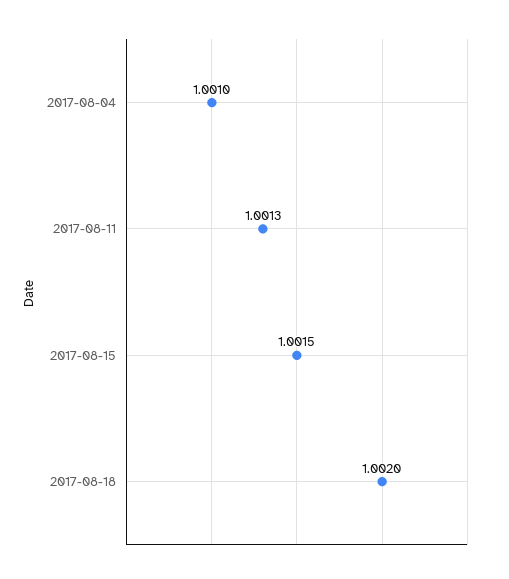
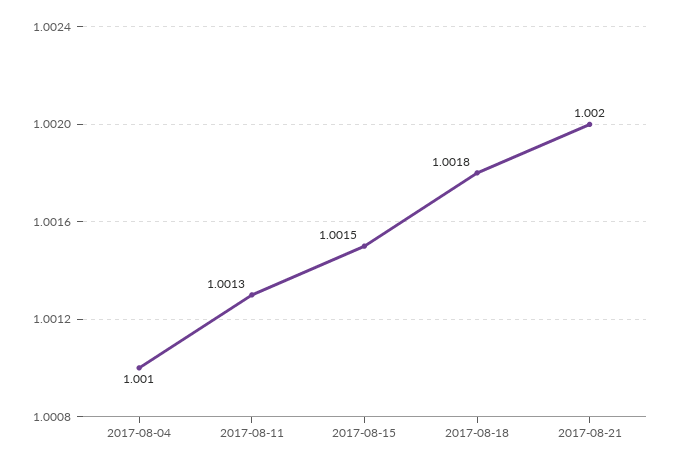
2017-08-18: 1.002 -> 1.0018
2017-08-21: none -> 1.002

